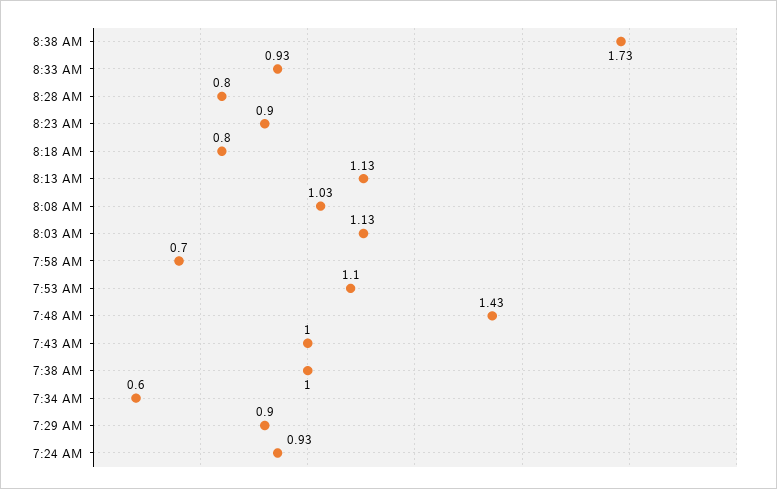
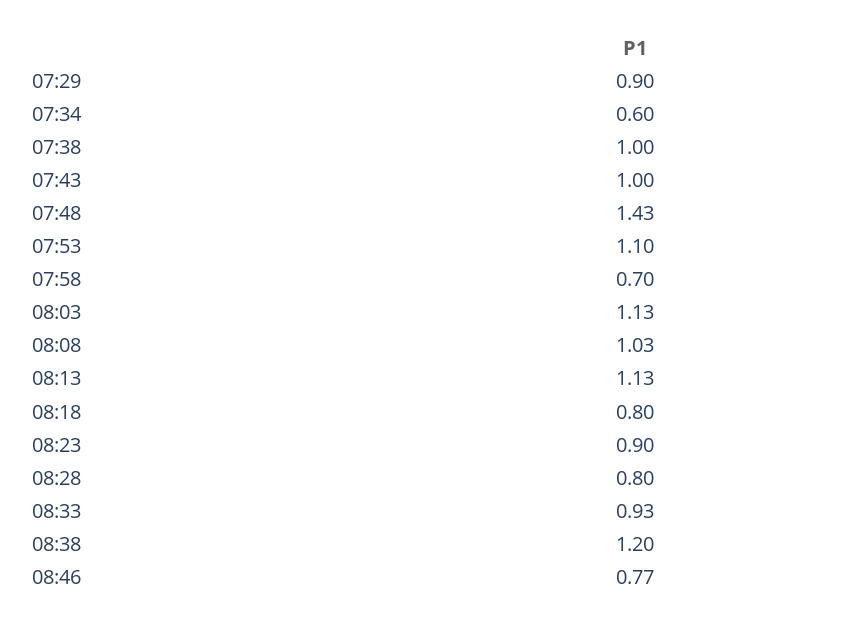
8:38 AM: 1.73 -> 1.2
7:24 AM: 0.93 -> none
08:46: none -> 0.77

